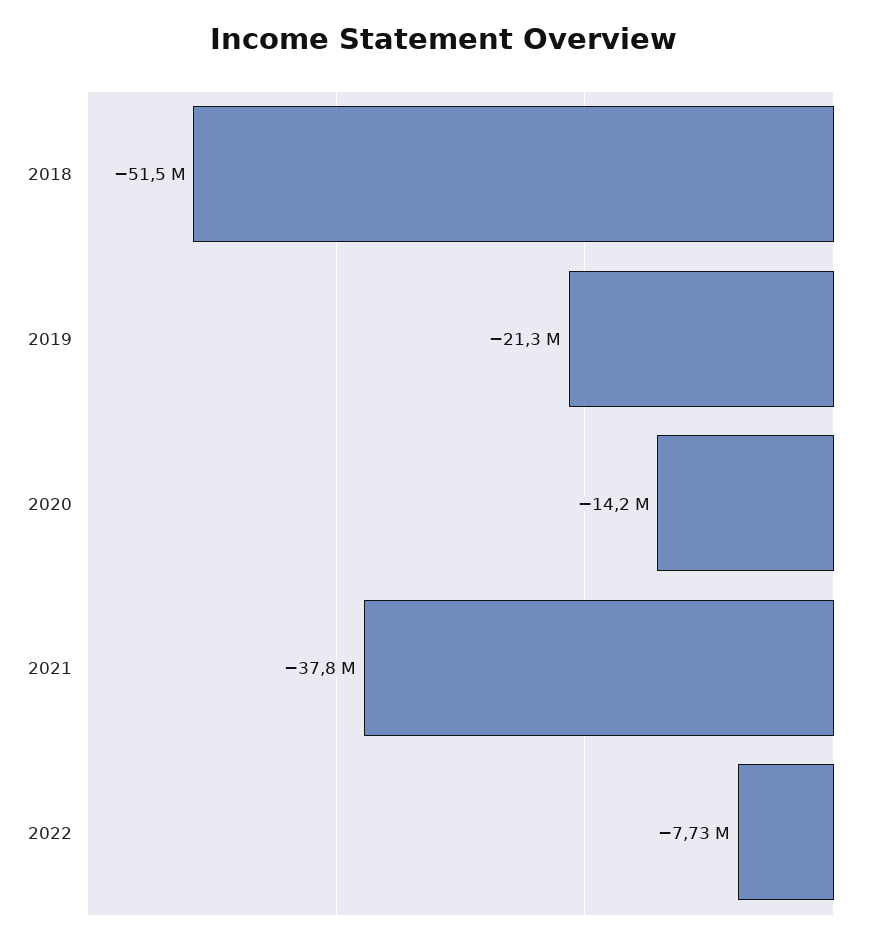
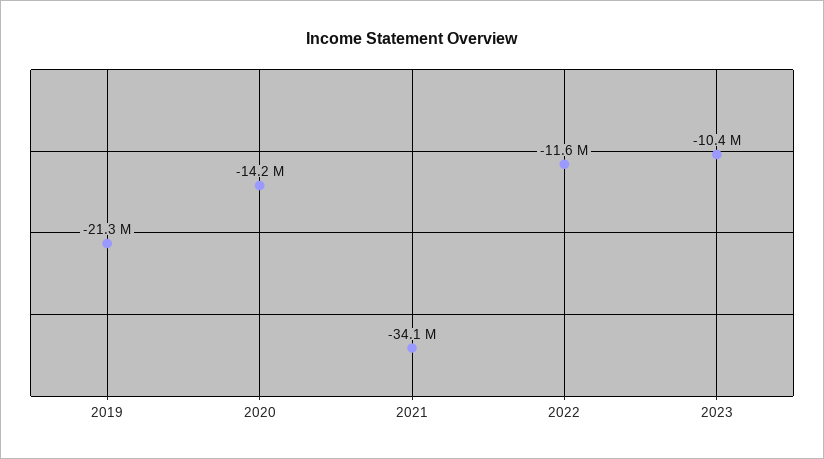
2018: -51500000 -> none
2021: -37800000 -> -34100000
2022: -7730000 -> -11600000
2023: none -> -10400000

